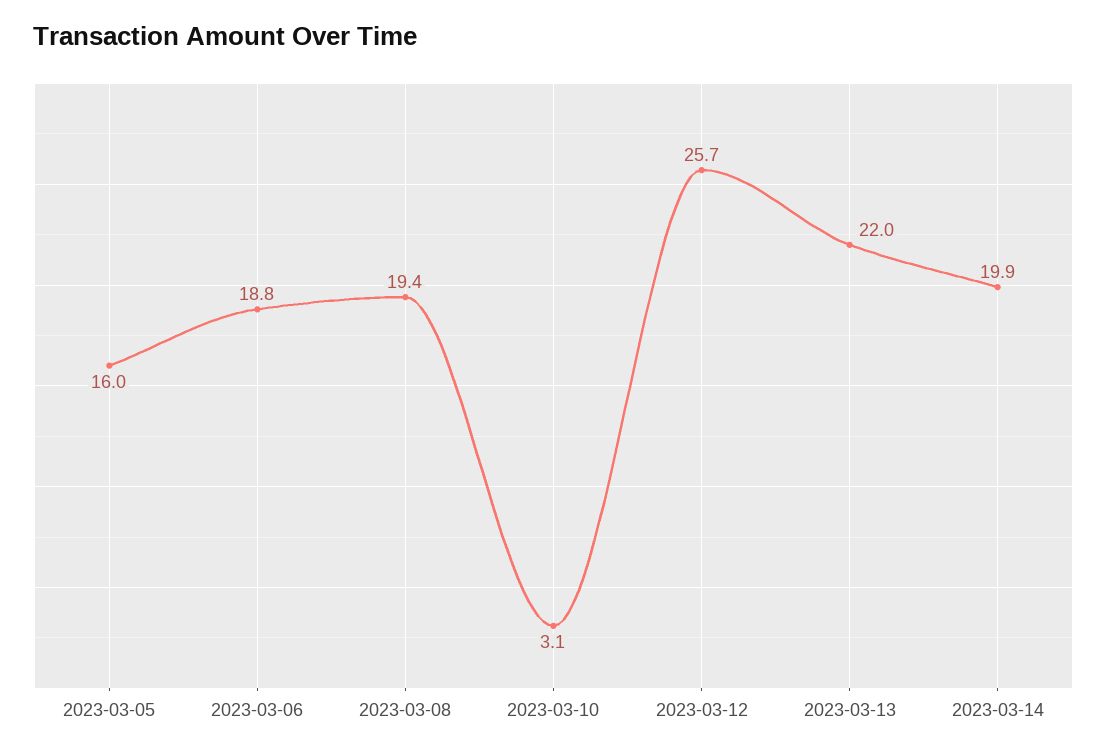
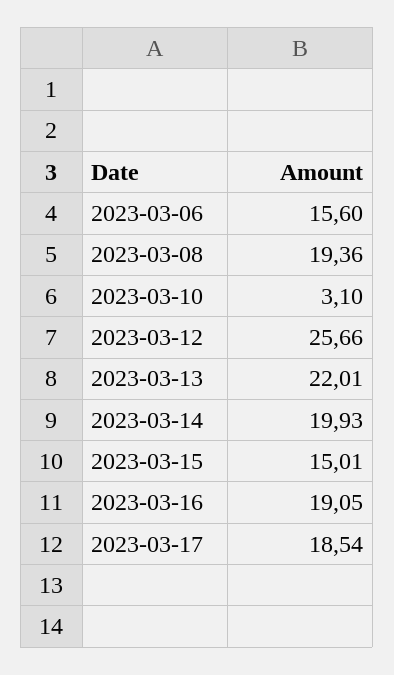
2023-03-05: 16 -> none
2023-03-06: 18.8 -> 15.6
2023-03-15: none -> 15.01
2023-03-16: none -> 19.05
2023-03-17: none -> 18.54

